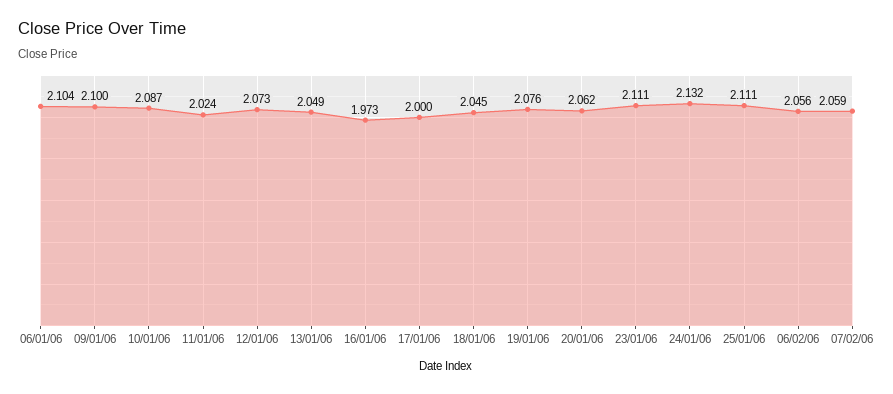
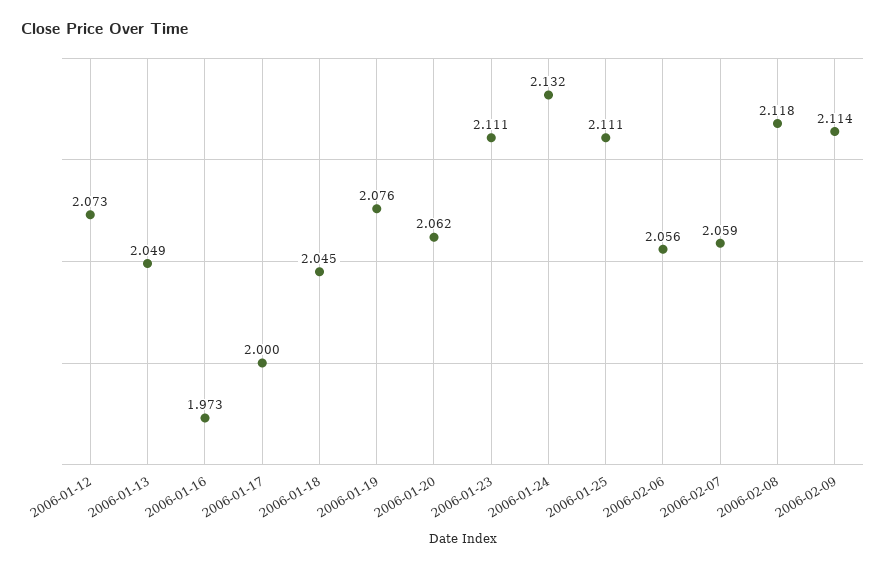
06/01/06: 2.104 -> none
09/01/06: 2.1 -> none
10/01/06: 2.087 -> none
11/01/06: 2.024 -> none
2006-02-08: none -> 2.118
2006-02-09: none -> 2.114

